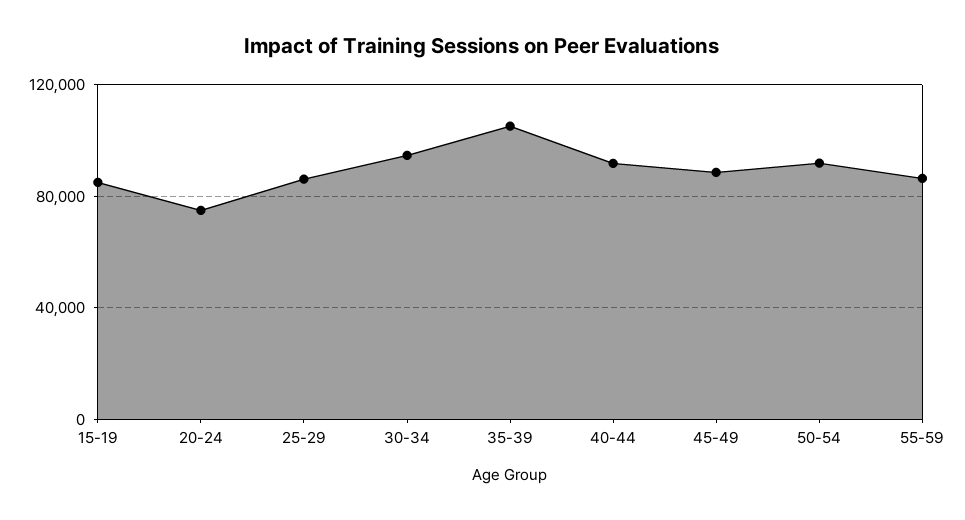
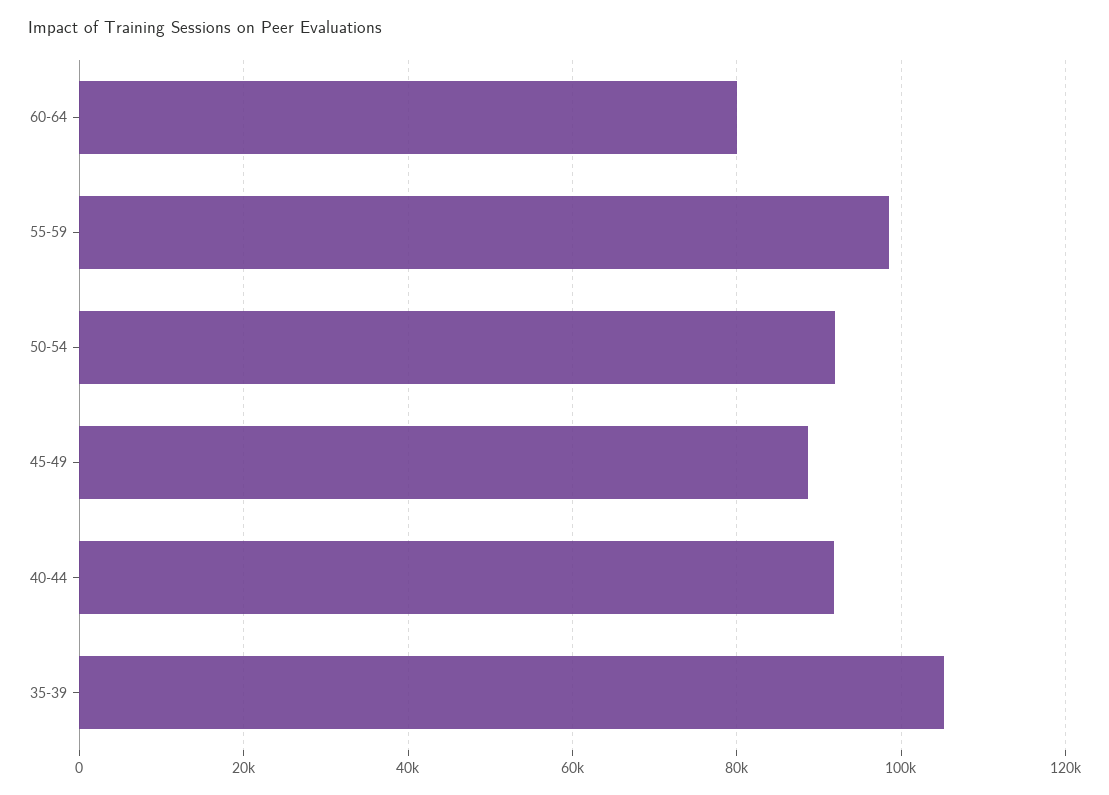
15-19: 85000 -> none
20-24: 75000 -> none
25-29: 85000 -> none
30-34: 95000 -> none
55-59: 85000 -> 98000
60-64: none -> 80000

